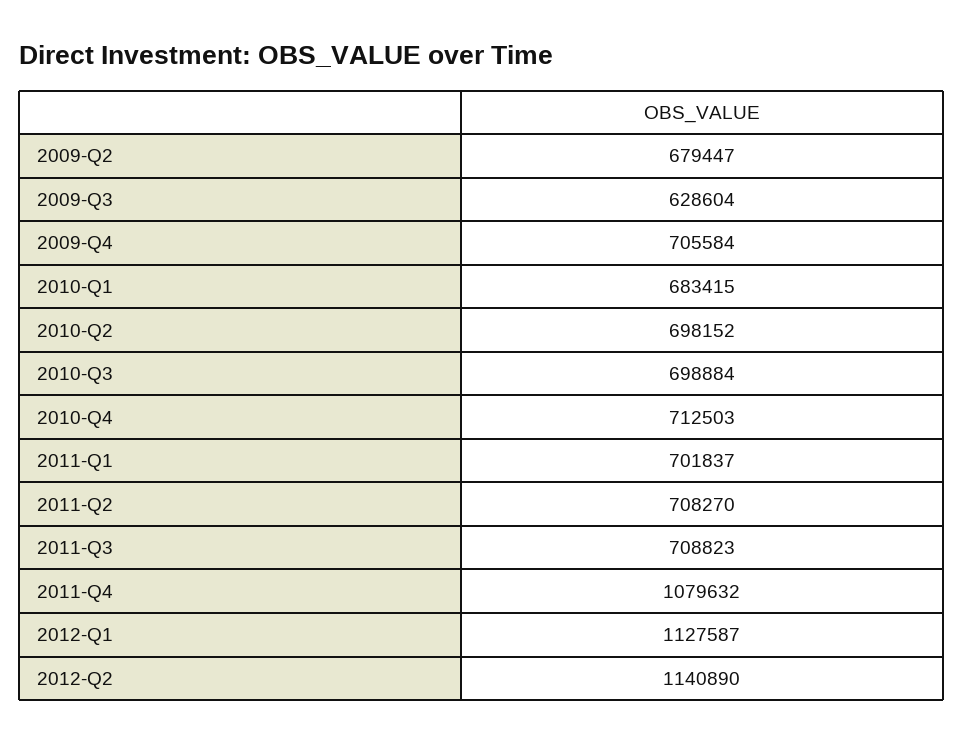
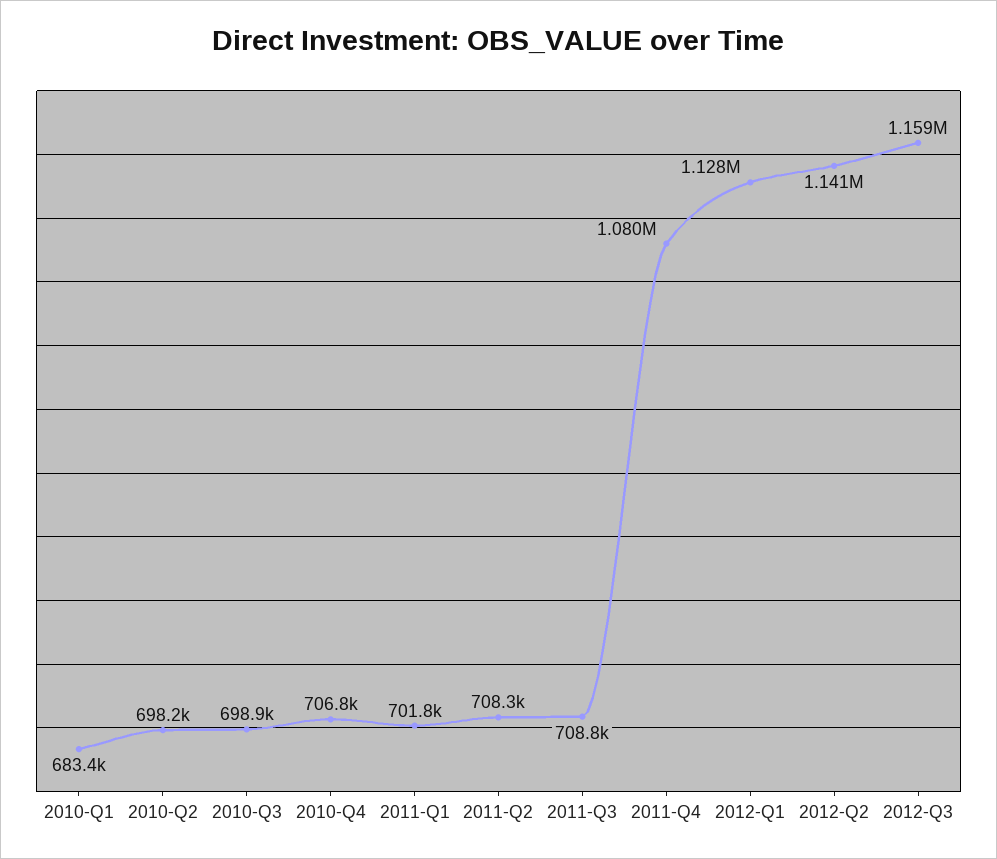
2009-Q2: 679447 -> none
2009-Q3: 628604 -> none
2009-Q4: 705584 -> none
2010-Q4: 712503 -> 706800
2012-Q3: none -> 1159000

